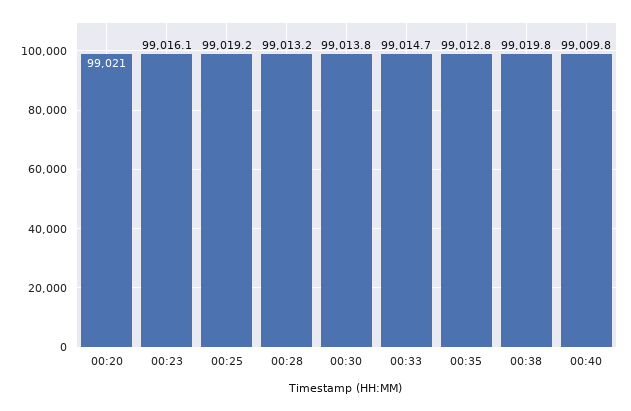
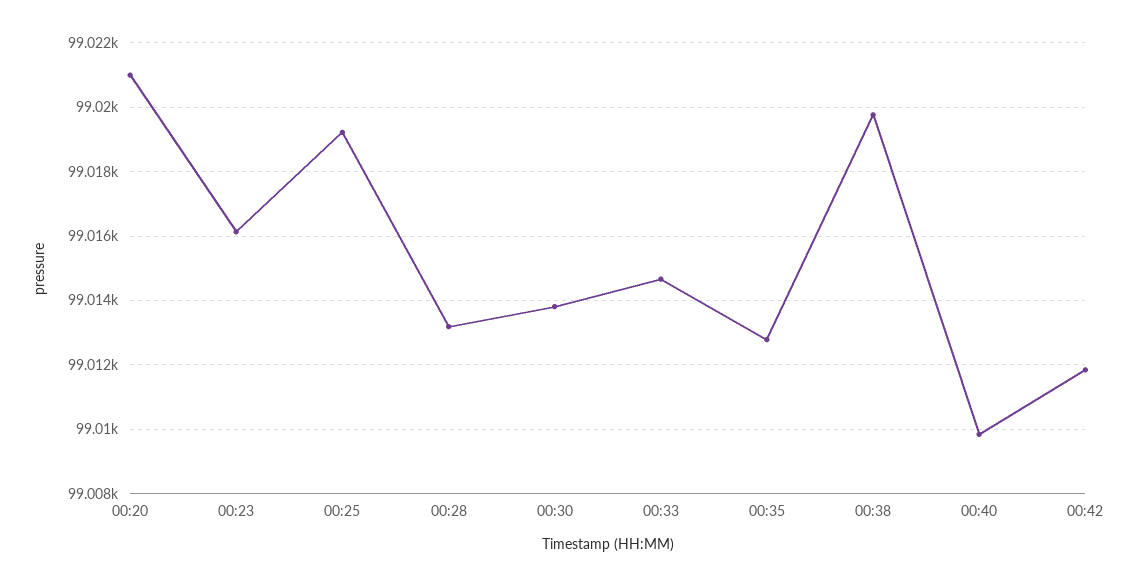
00:42: none -> 99011.8

